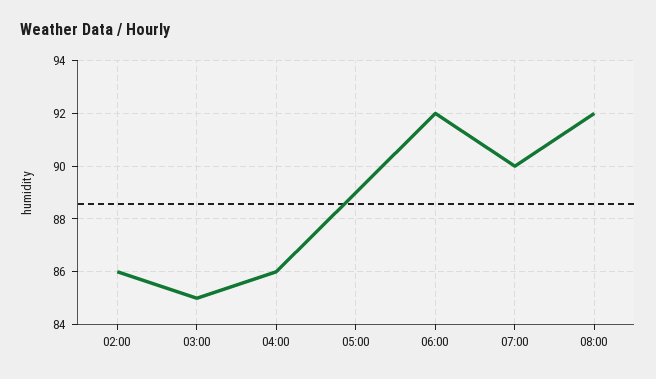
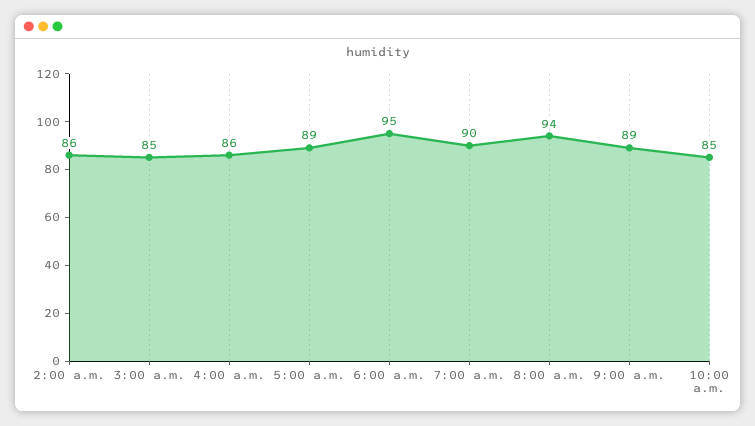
06:00: 92 -> 95
08:00: 92 -> 94
9:00 a.m.: none -> 89
10:00 a.m.: none -> 85

